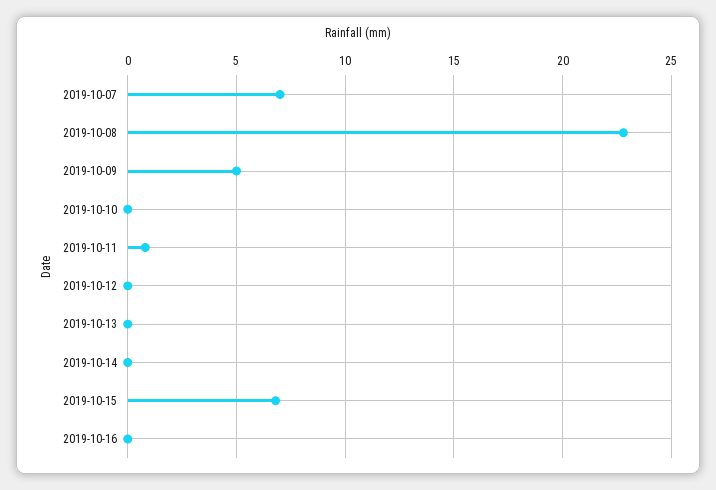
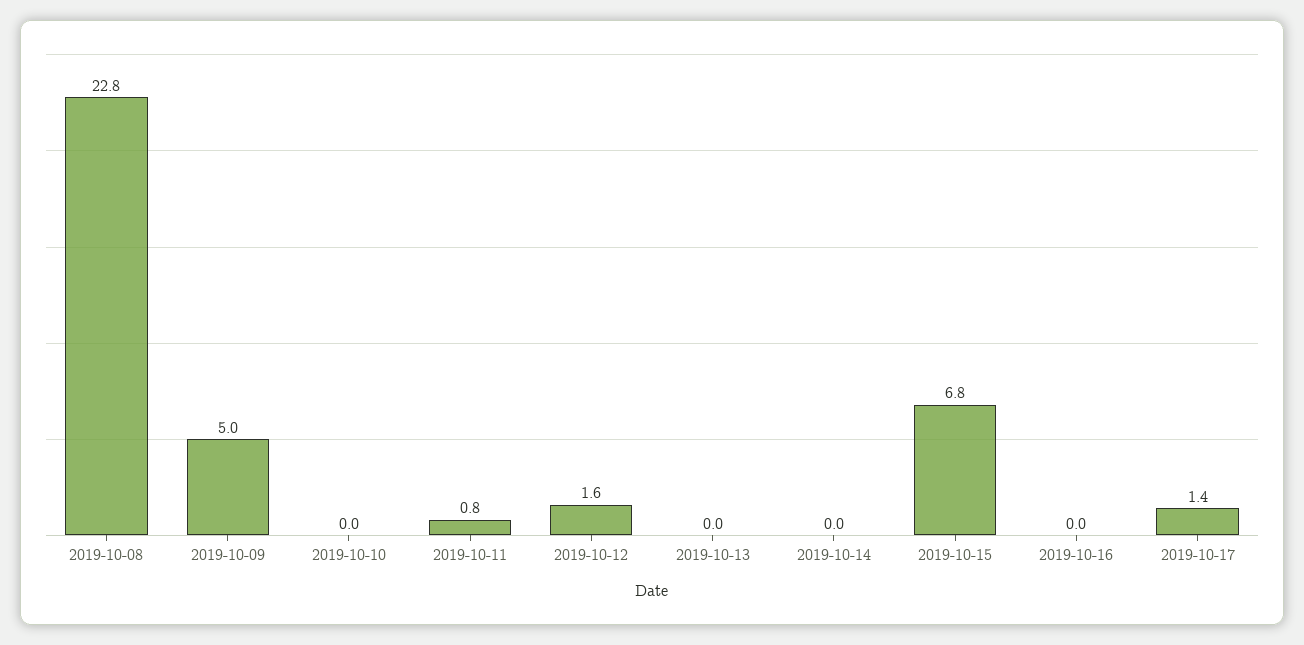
2019-10-07: 7 -> none
2019-10-12: 0 -> 1.6
2019-10-17: none -> 1.4

